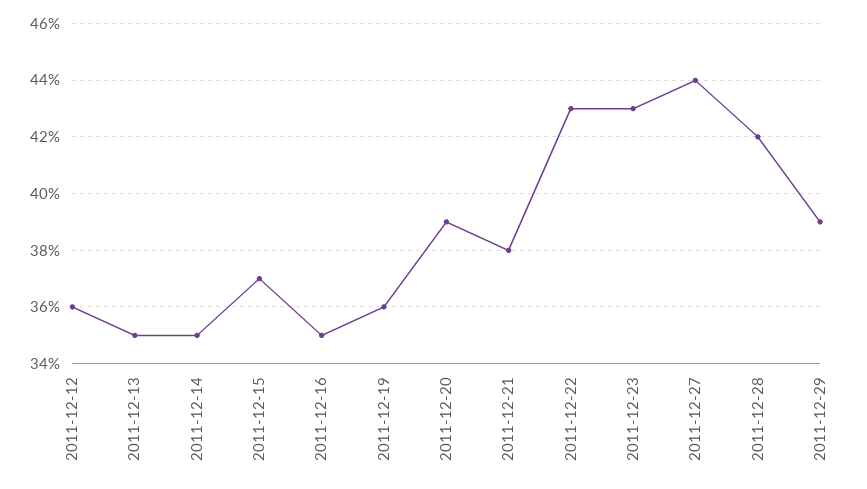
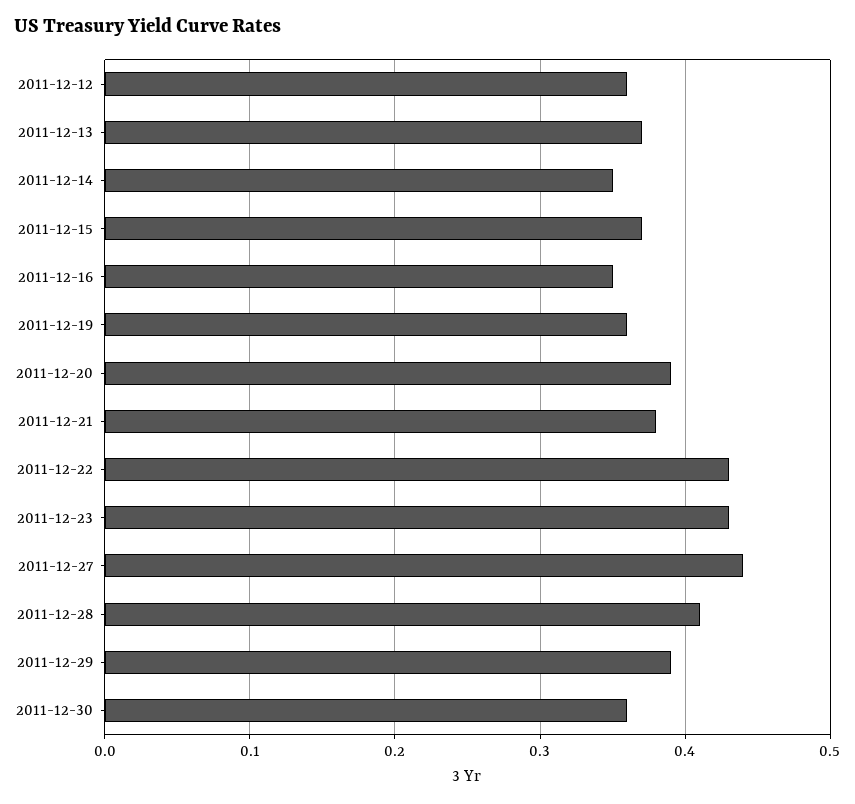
2011-12-13: 0.35 -> 0.37
2011-12-28: 0.42 -> 0.41
2011-12-30: none -> 0.36

